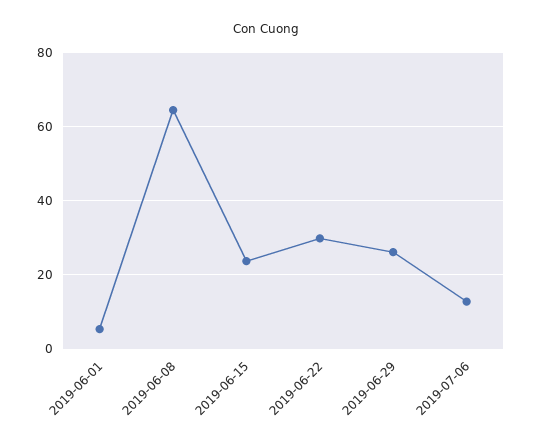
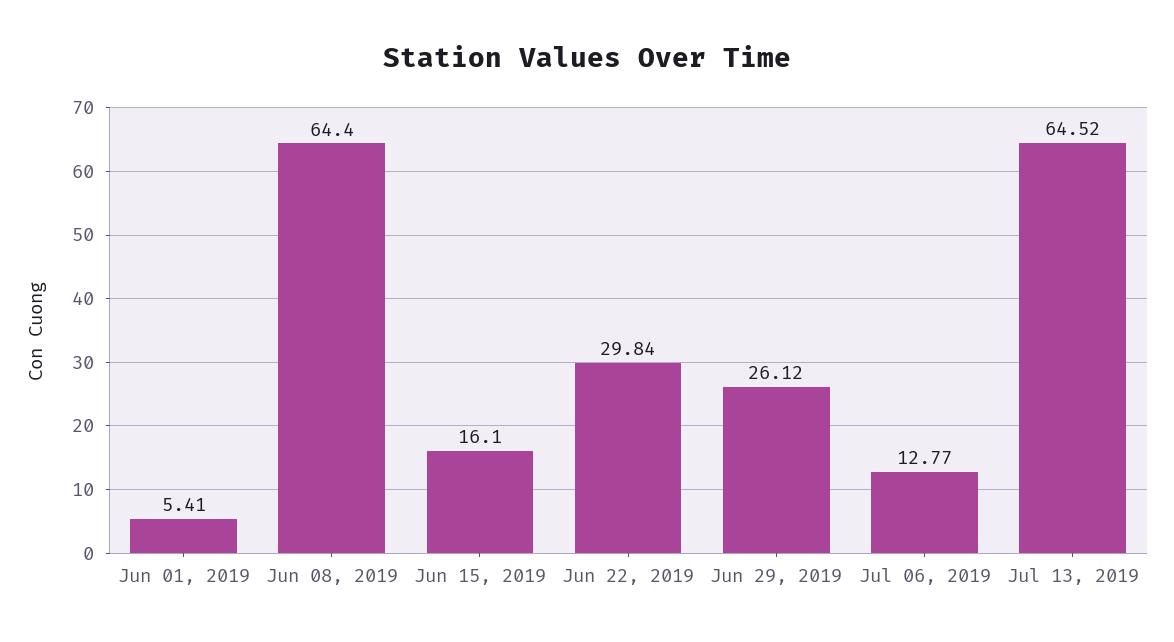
2019-06-15: 24 -> 16.1
Jul 13, 2019: none -> 64.52

